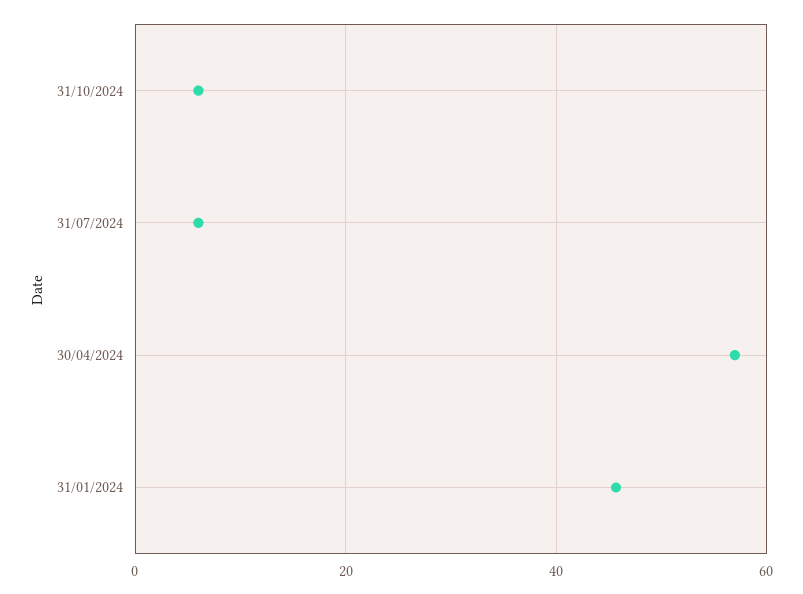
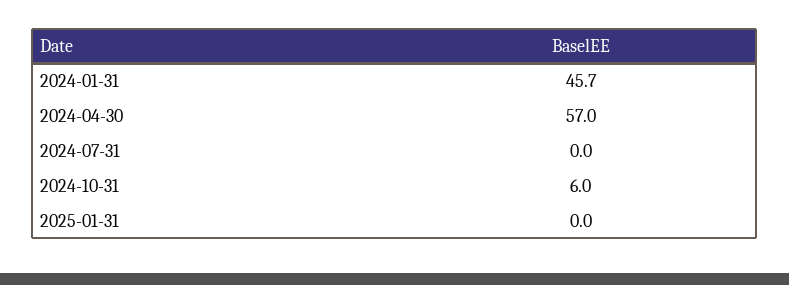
31/07/2024: 6 -> 0
2025-01-31: none -> 0

